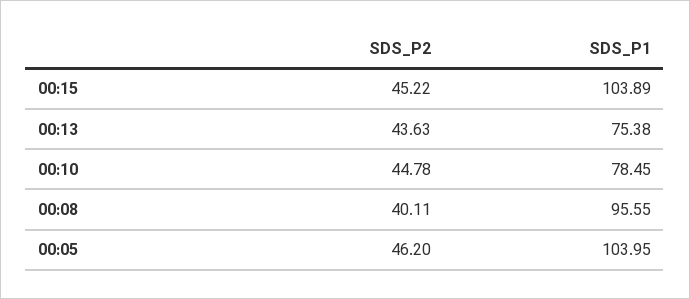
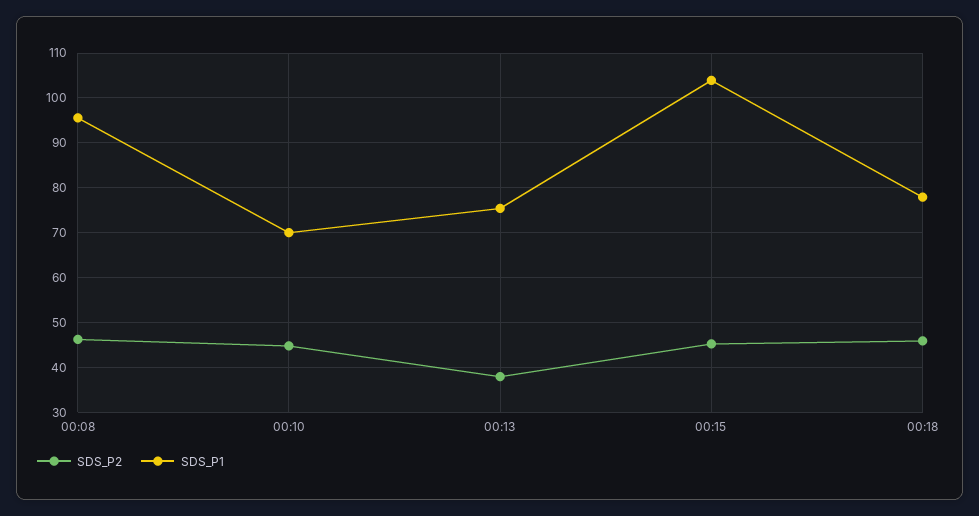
SDS_P2, 00:13: 43.63 -> 38
SDS_P1, 00:10: 78.45 -> 70
SDS_P2, 00:08: 40.11 -> 46
SDS_P2, 00:05: 46.2 -> none
SDS_P1, 00:05: 103.95 -> none
SDS_P2, 00:18: none -> 46
SDS_P1, 00:18: none -> 78

